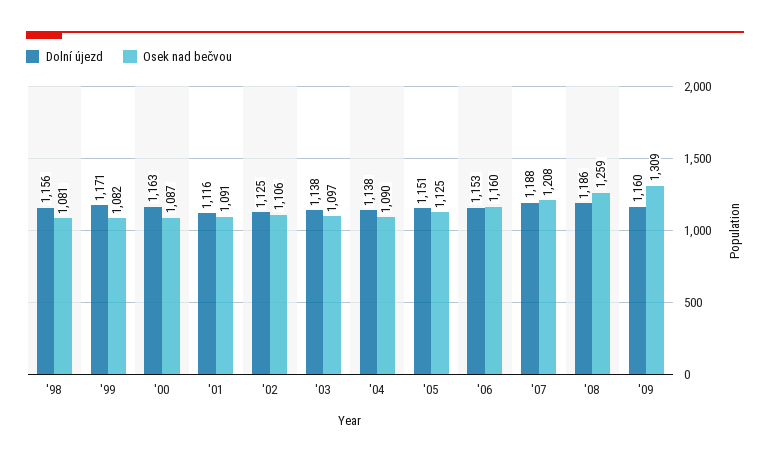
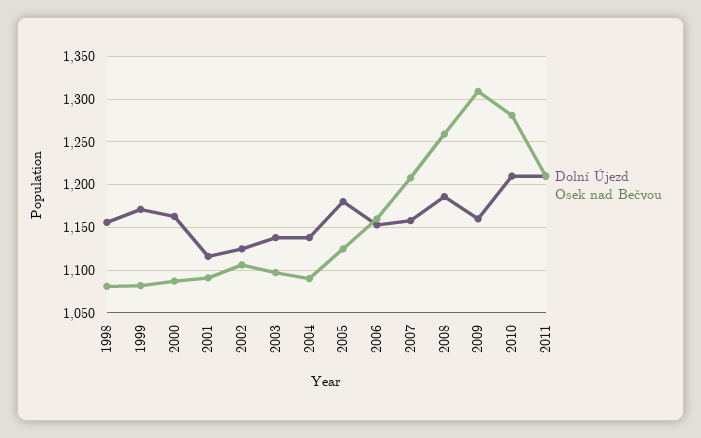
Dolní újezd, '05: 1151 -> 1180
Dolní újezd, '07: 1188 -> 1160
Dolní újezd, 2010: none -> 1210
Osek nad bečvou, 2010: none -> 1280
Dolní újezd, 2011: none -> 1210
Osek nad bečvou, 2011: none -> 1210

